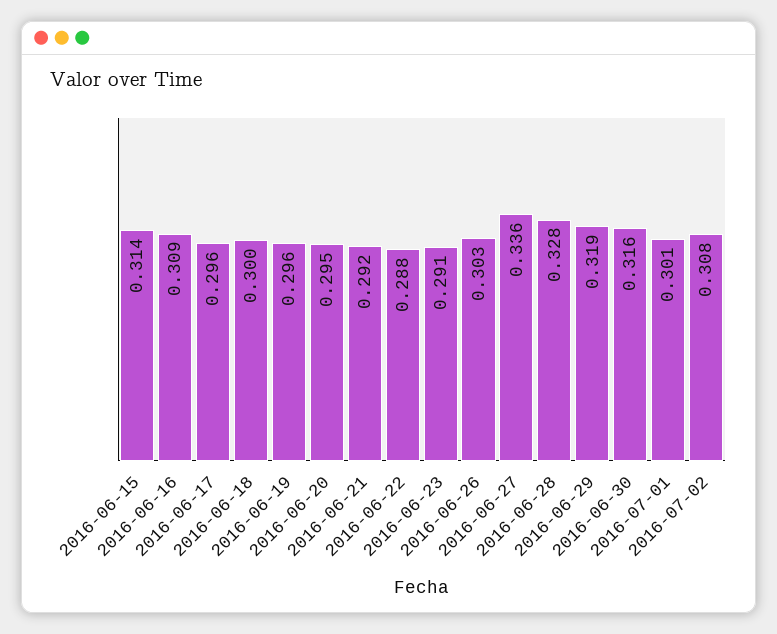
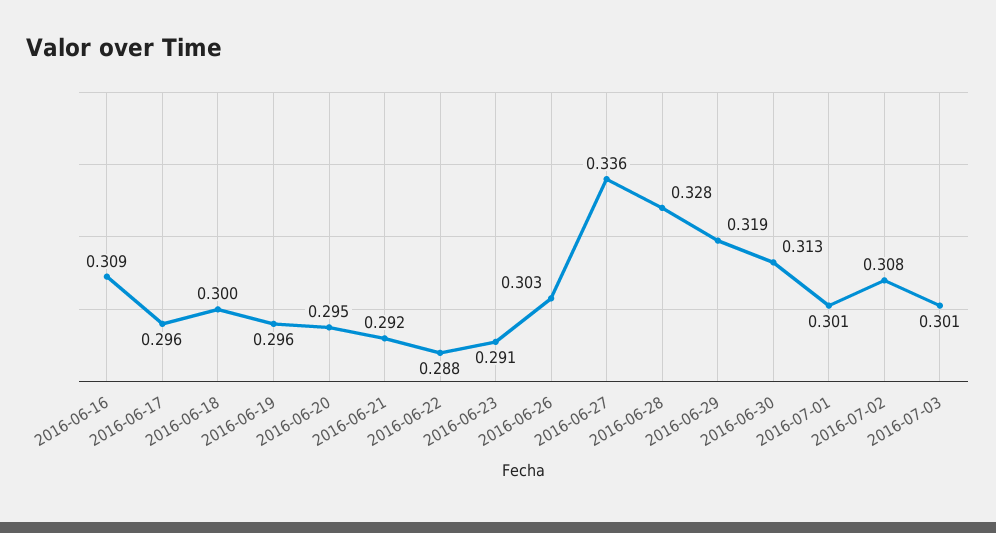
2016-06-15: 0.314 -> none
2016-06-30: 0.316 -> 0.313
2016-07-03: none -> 0.301

